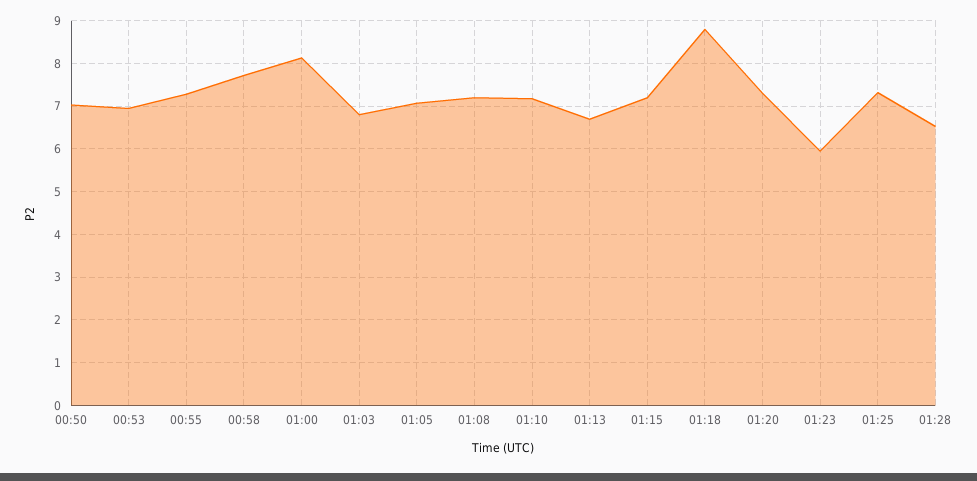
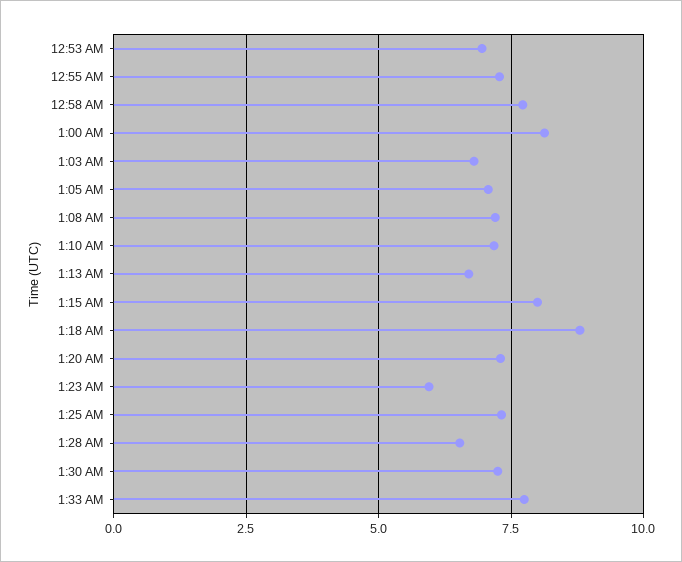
00:50: 7 -> none
01:15: 7.2 -> 8
1:30 AM: none -> 7.25
1:33 AM: none -> 7.75

